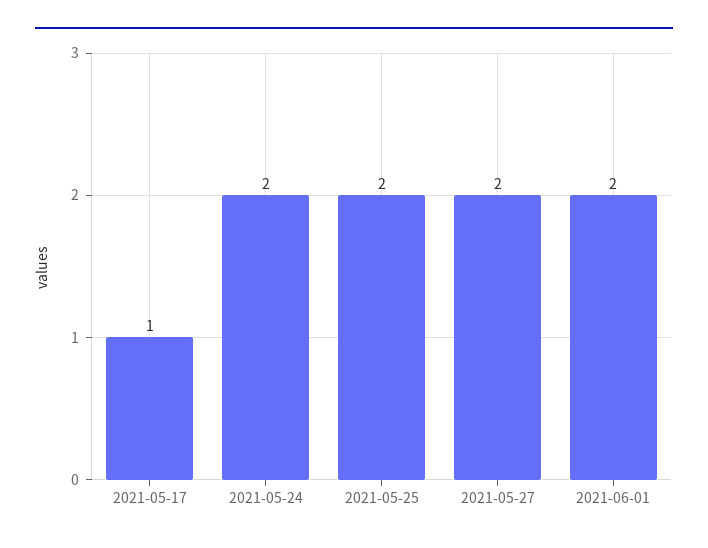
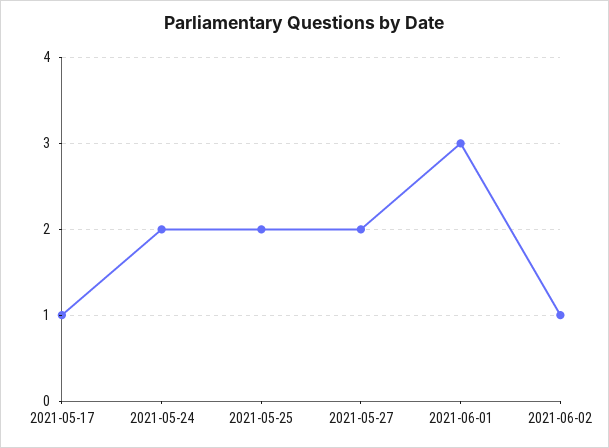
2021-06-01: 2 -> 3
2021-06-02: none -> 1

